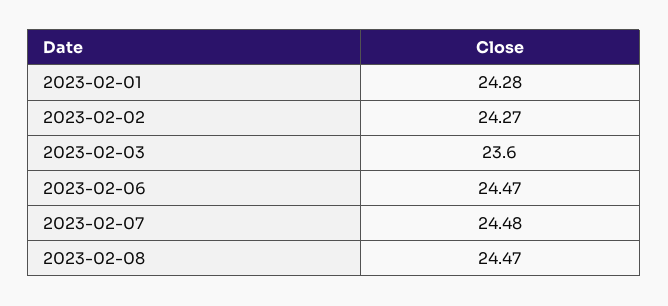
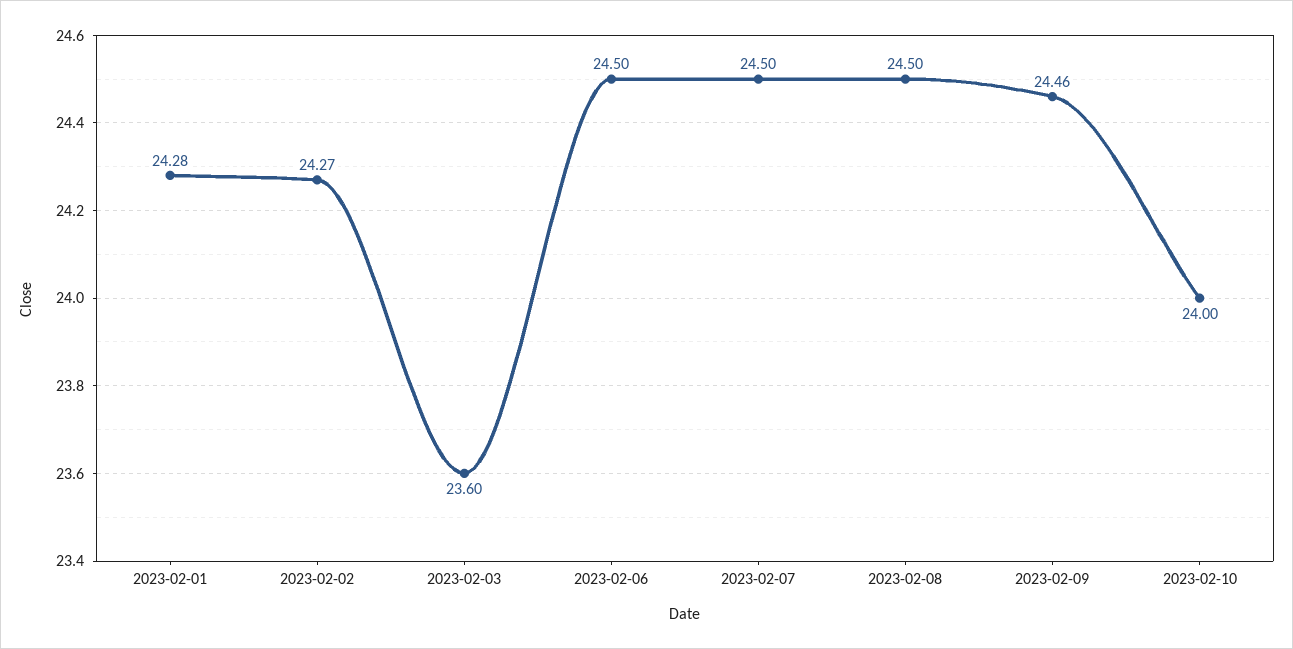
2023-02-06: 24.47 -> 24.5
2023-02-07: 24.48 -> 24.5
2023-02-08: 24.47 -> 24.5
2023-02-09: none -> 24.46
2023-02-10: none -> 24

